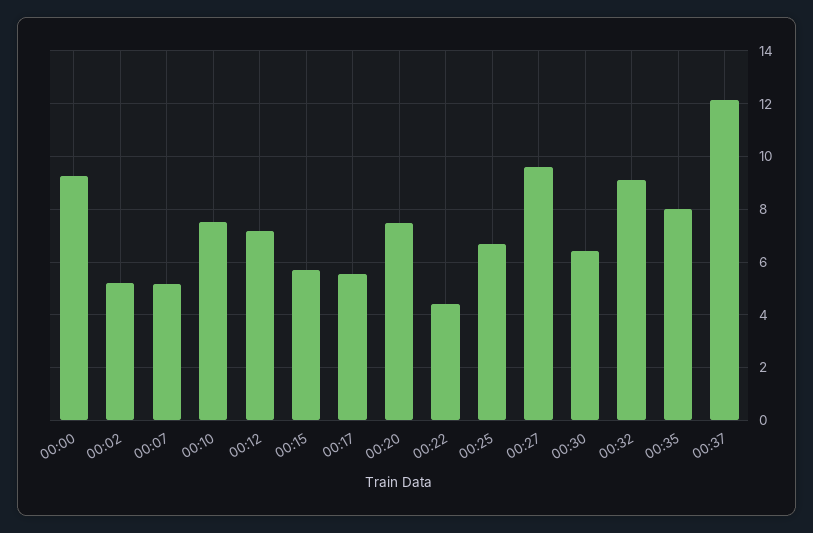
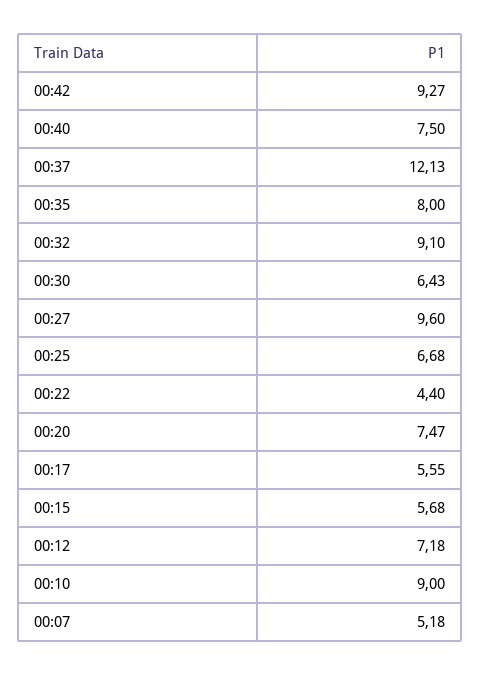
00:00: 9.25 -> none
00:02: 5.25 -> none
00:10: 7.5 -> 9
00:42: none -> 9.27
00:40: none -> 7.5

